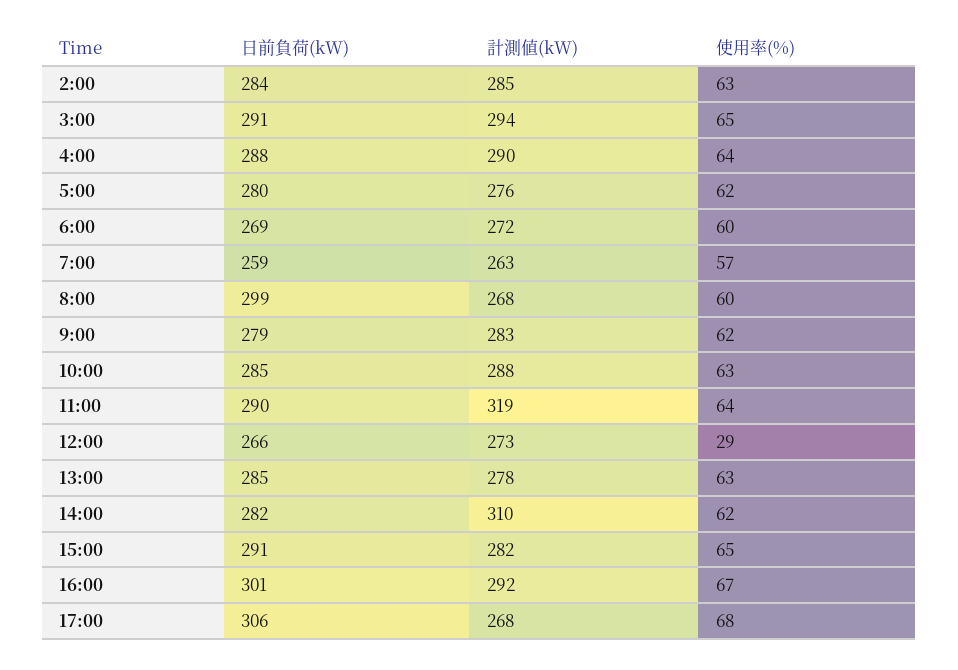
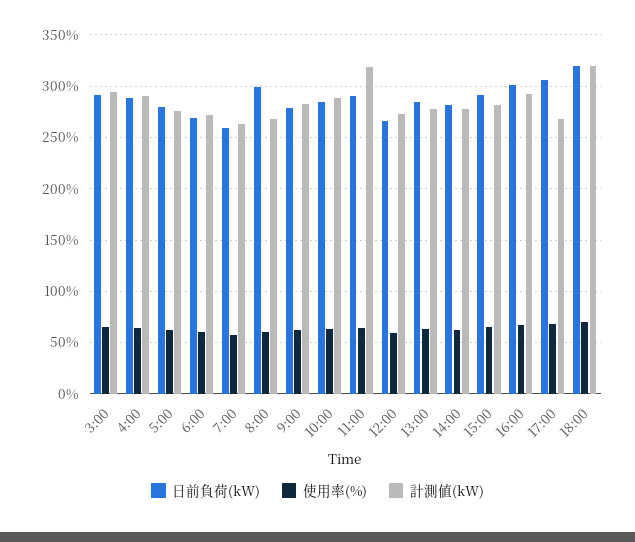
日前負荷(kW), 2:00: 284 -> none
計測値(kW), 2:00: 285 -> none
使用率(%), 2:00: 63 -> none
使用率(%), 12:00: 29 -> 60
計測値(kW), 14:00: 310 -> 280
日前負荷(kW), 18:00: none -> 320
使用率(%), 18:00: none -> 70
計測値(kW), 18:00: none -> 320

